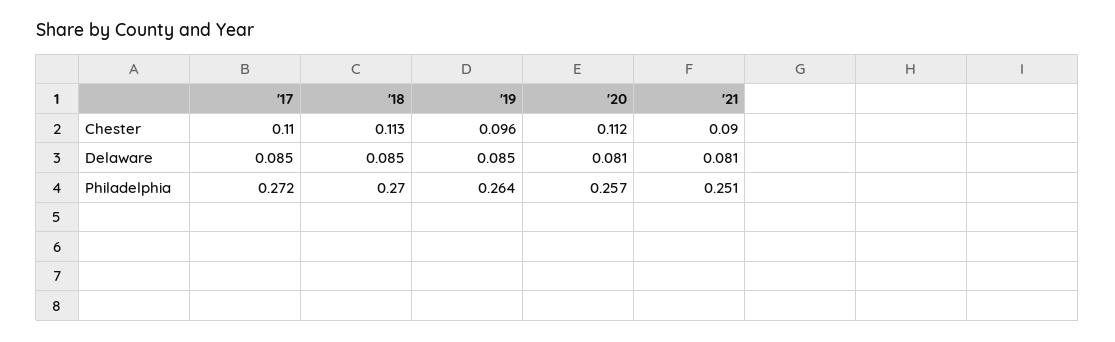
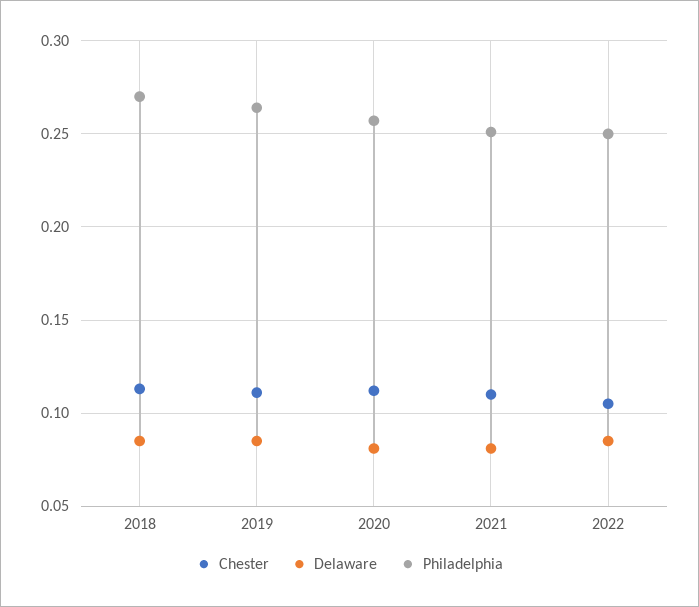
Chester, '17: 0.11 -> none
Chester, '19: 0.096 -> 0.11
Chester, '21: 0.09 -> 0.11
Delaware, '17: 0.085 -> none
Philadelphia, '17: 0.272 -> none
Chester, 2022: none -> 0.105
Delaware, 2022: none -> 0.085
Philadelphia, 2022: none -> 0.25

